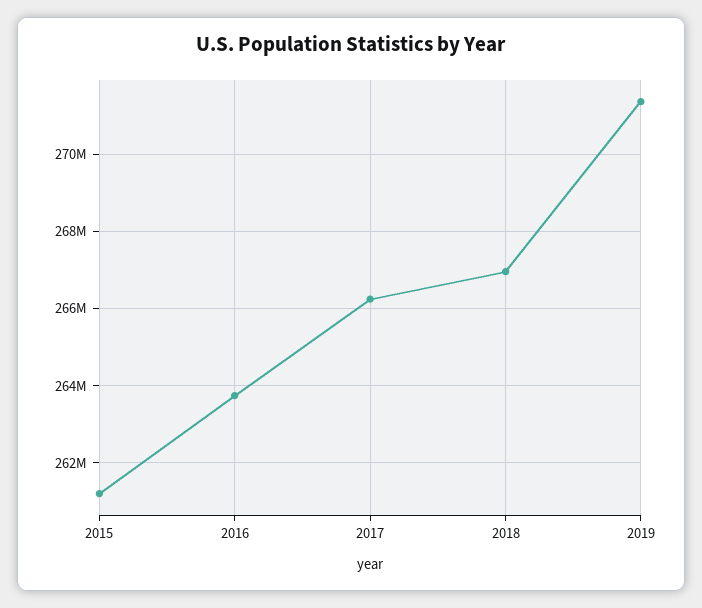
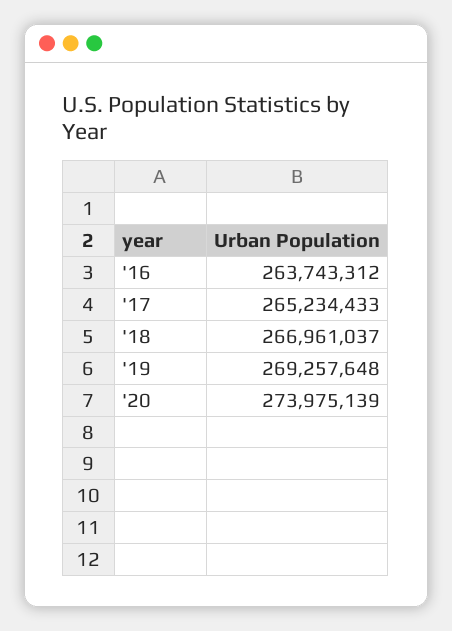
2015: 261200000 -> none
2017: 266200000 -> 265234433
2019: 271400000 -> 269257648
'20: none -> 273975139

